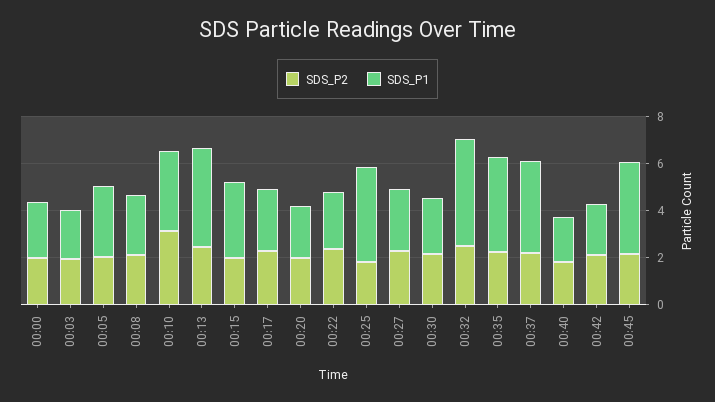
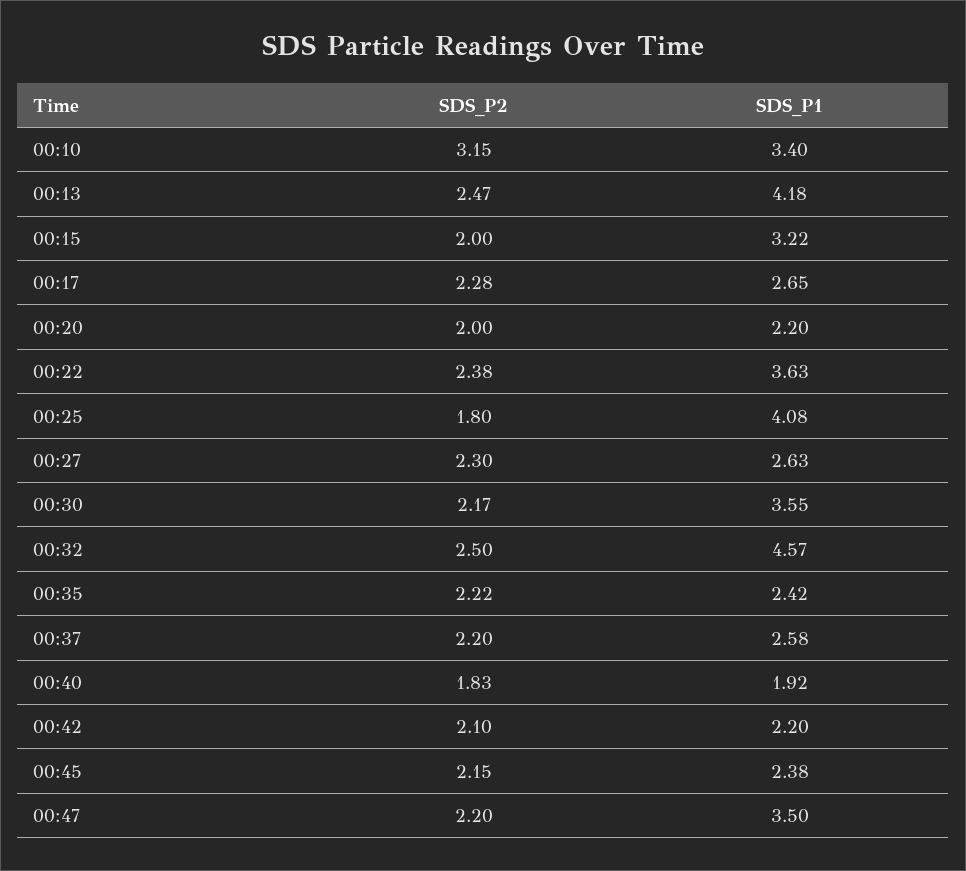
SDS_P2, 00:00: 2 -> none
SDS_P1, 00:00: 2.5 -> none
SDS_P2, 00:03: 2 -> none
SDS_P1, 00:03: 2 -> none
SDS_P2, 00:05: 2 -> none
SDS_P1, 00:05: 3 -> none
SDS_P2, 00:08: 2 -> none
SDS_P1, 00:08: 2.5 -> none
SDS_P1, 00:22: 2.5 -> 3.63
SDS_P1, 00:30: 2.5 -> 3.55
SDS_P1, 00:35: 4 -> 2.42
SDS_P1, 00:37: 4 -> 2.58
SDS_P1, 00:45: 4 -> 2.38
SDS_P2, 00:47: none -> 2.2
SDS_P1, 00:47: none -> 3.5

